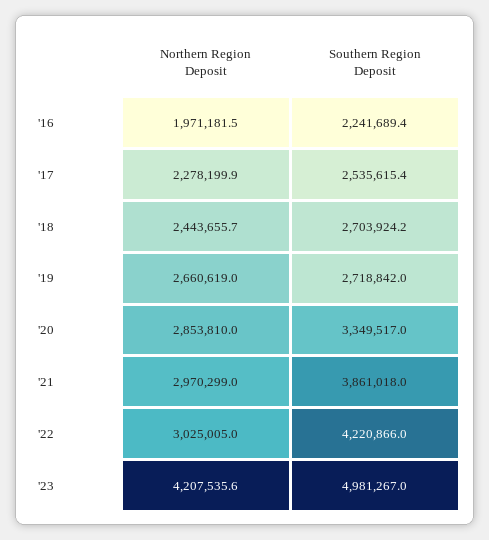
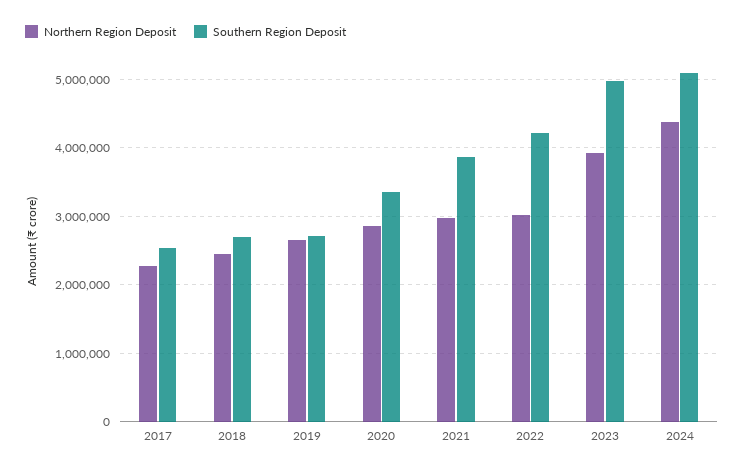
Northern Region Deposit, '16: 1971181.5 -> none
Southern Region Deposit, '16: 2241689.4 -> none
Northern Region Deposit, '23: 4207535.6 -> 3900000
Northern Region Deposit, 2024: none -> 4400000
Southern Region Deposit, 2024: none -> 5100000

